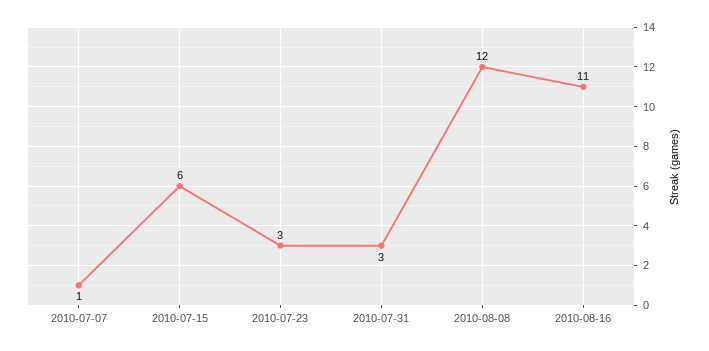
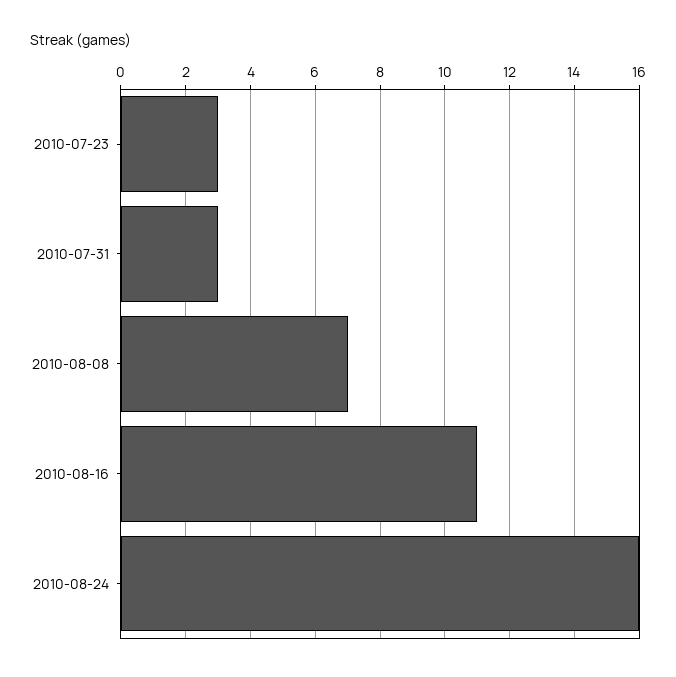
2010-07-07: 1 -> none
2010-07-15: 6 -> none
2010-08-08: 12 -> 7
2010-08-24: none -> 16

